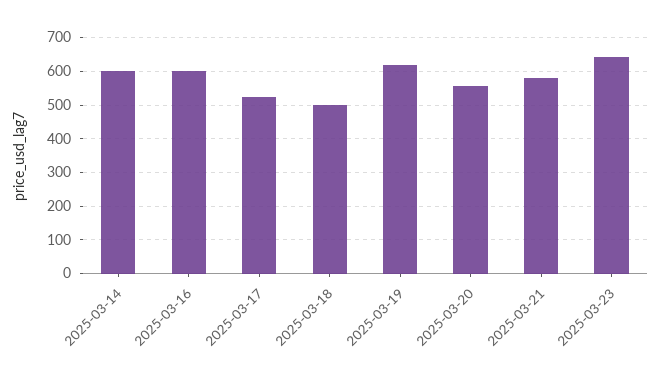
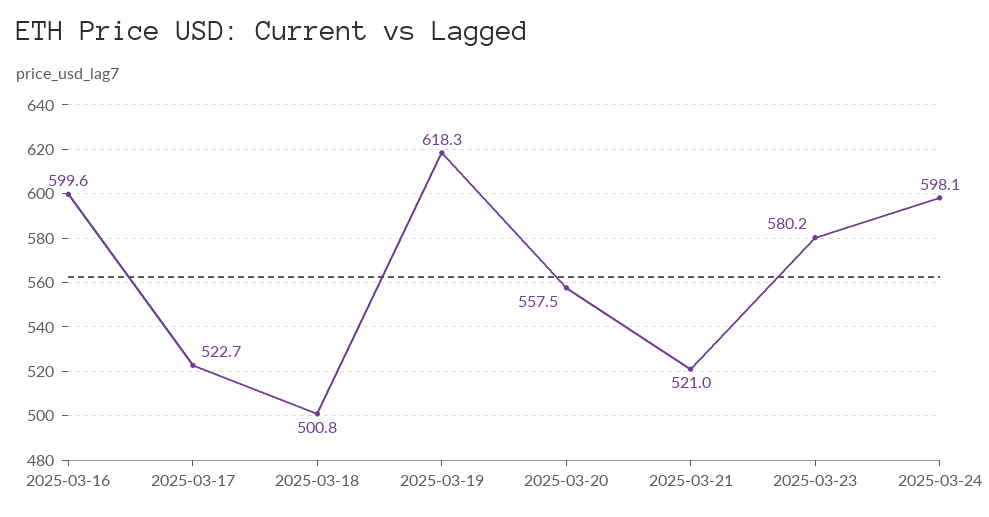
2025-03-14: 600 -> none
2025-03-21: 580 -> 521
2025-03-23: 640 -> 580.2
2025-03-24: none -> 598.1

